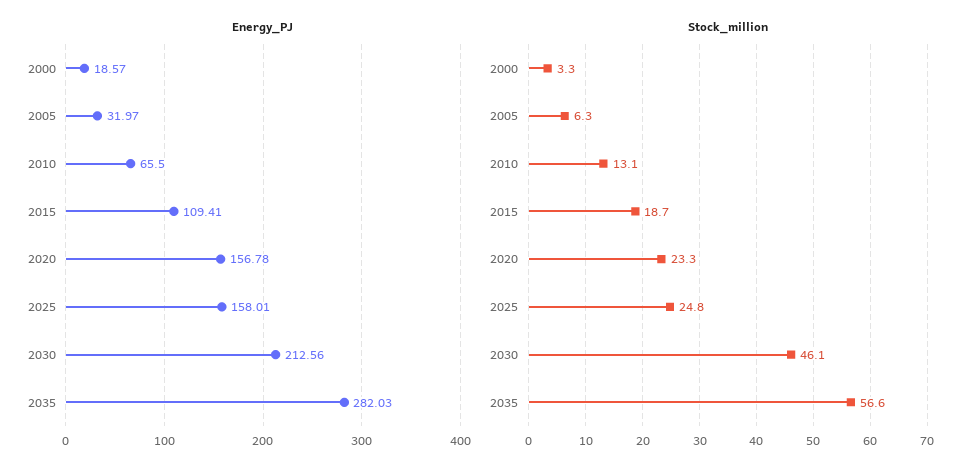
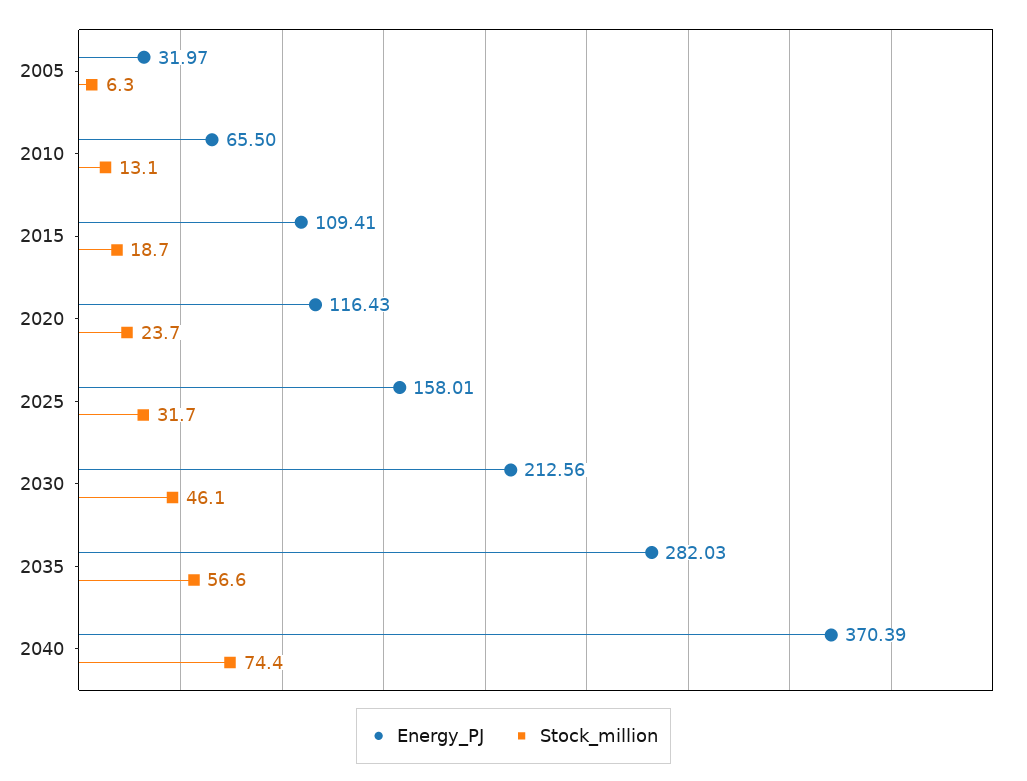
Energy_PJ, 2000: 18.57 -> none
Energy_PJ, 2020: 156.78 -> 116.43
Stock_million, 2000: 3.3 -> none
Stock_million, 2020: 23.3 -> 23.7
Stock_million, 2025: 24.8 -> 31.7
Energy_PJ, 2040: none -> 370.39
Stock_million, 2040: none -> 74.4

